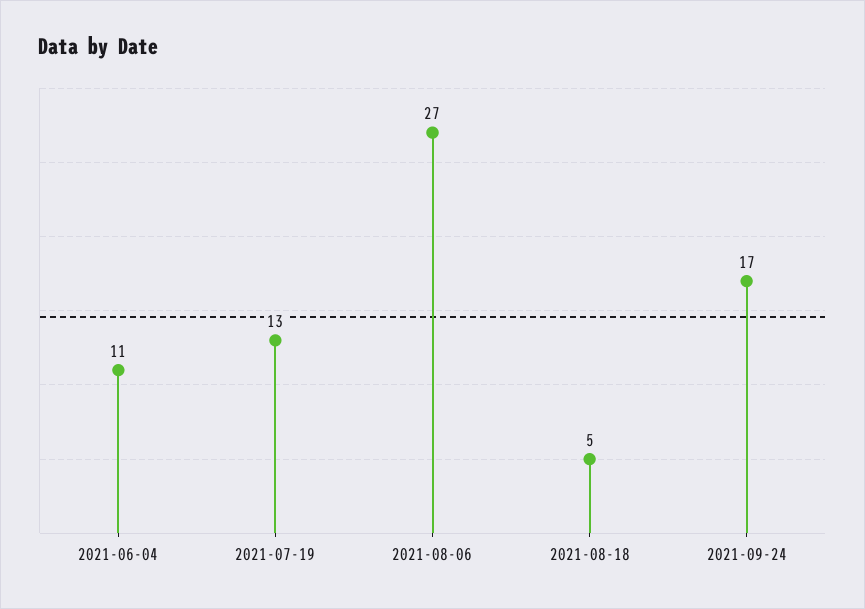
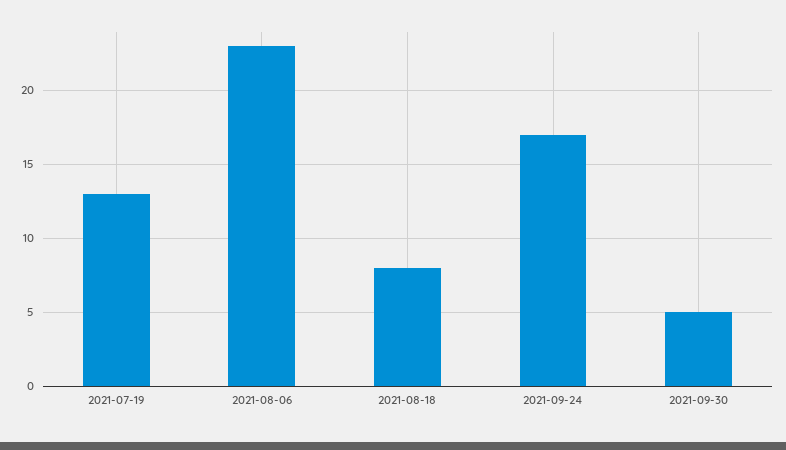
2021-06-04: 11 -> none
2021-08-06: 27 -> 23
2021-08-18: 5 -> 8
2021-09-30: none -> 5

